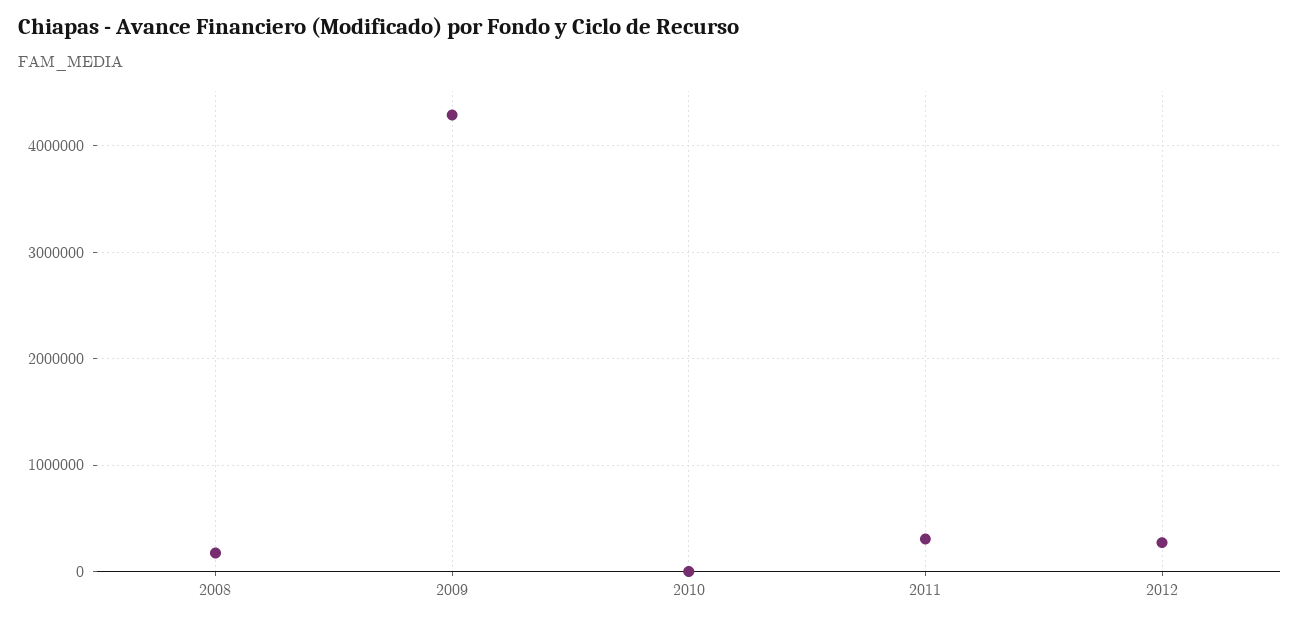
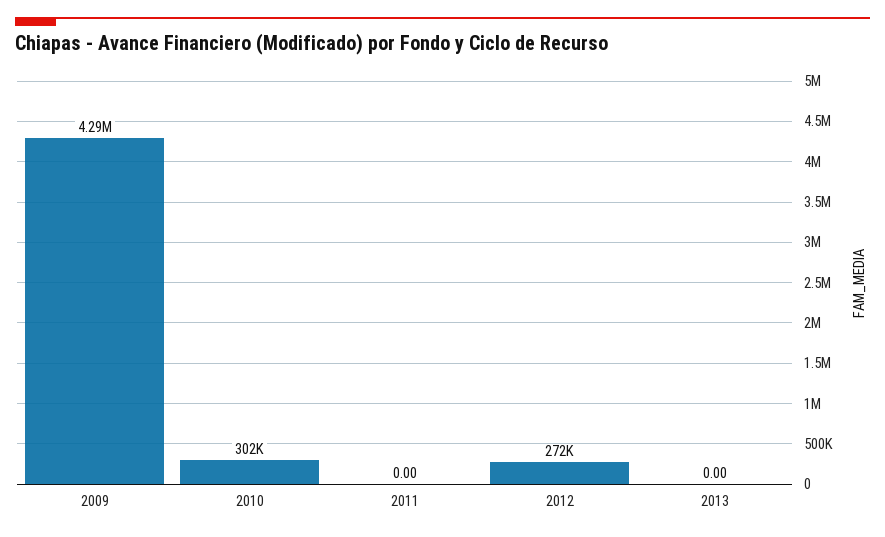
2008: 200000 -> none
2010: 0 -> 302000
2011: 300000 -> 0
2013: none -> 0

